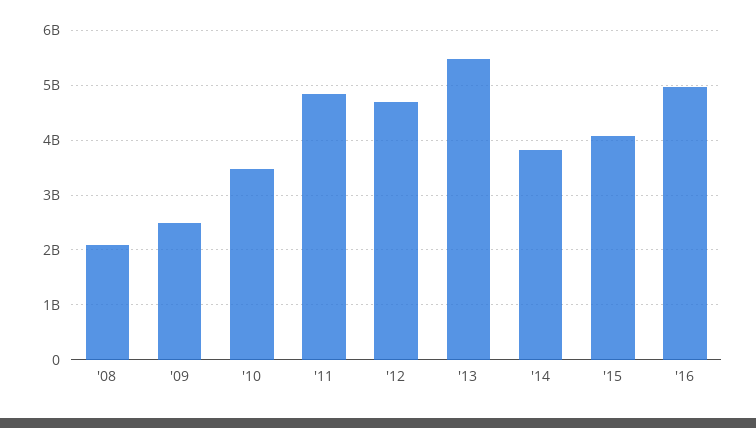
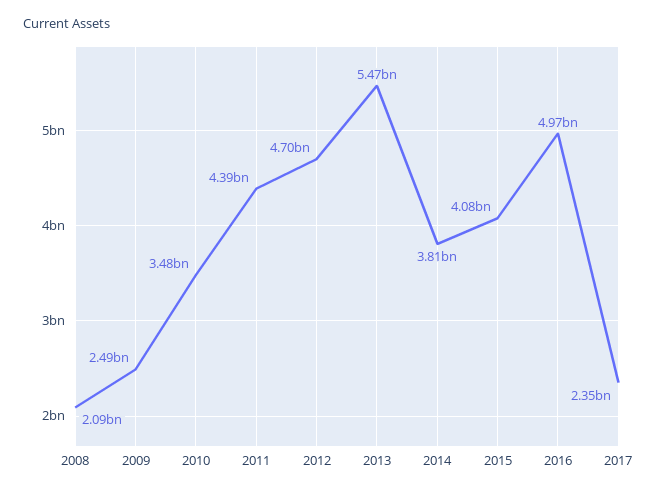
'11: 4800000000 -> 4390000000
2017: none -> 2350000000

